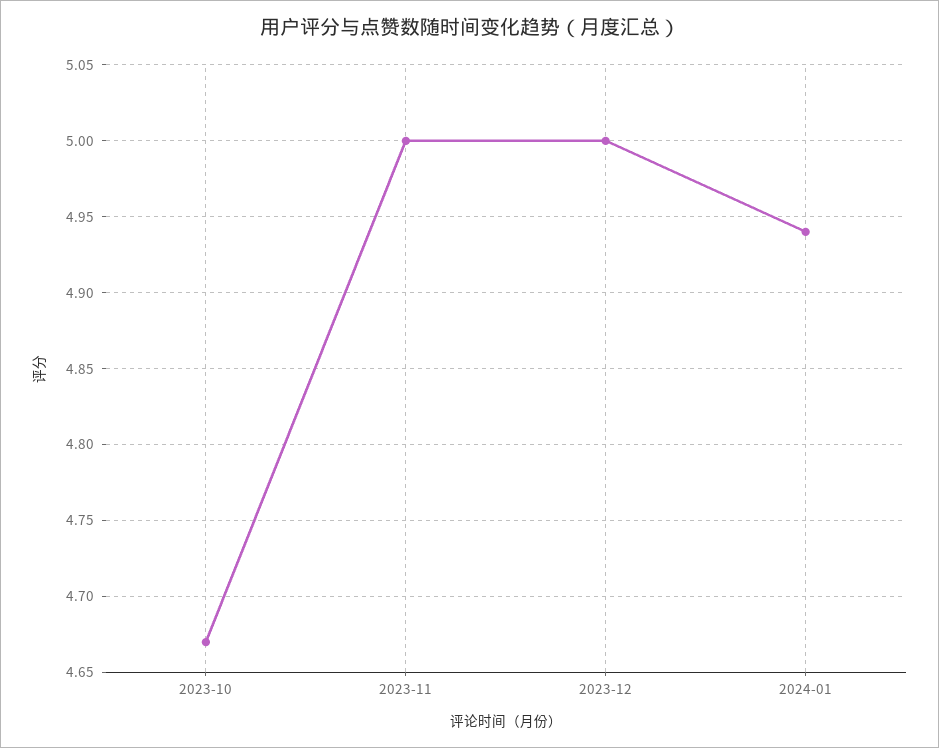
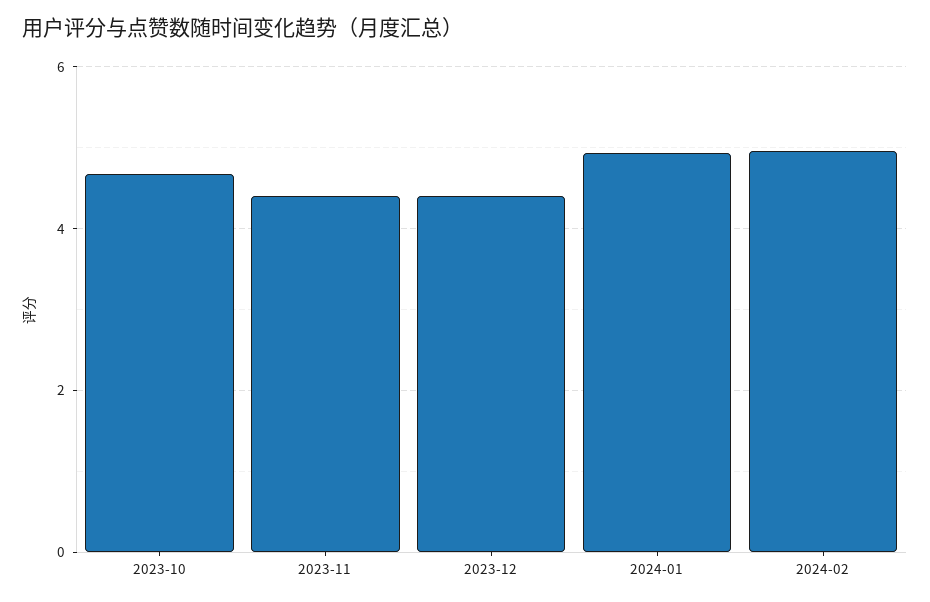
2023-11: 5 -> 4.4
2023-12: 5 -> 4.4
2024-02: none -> 5

